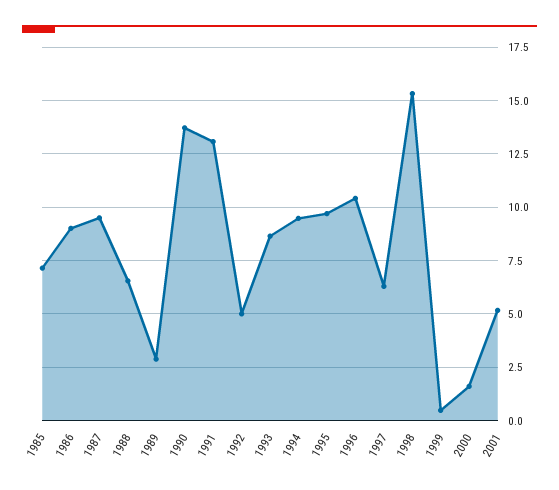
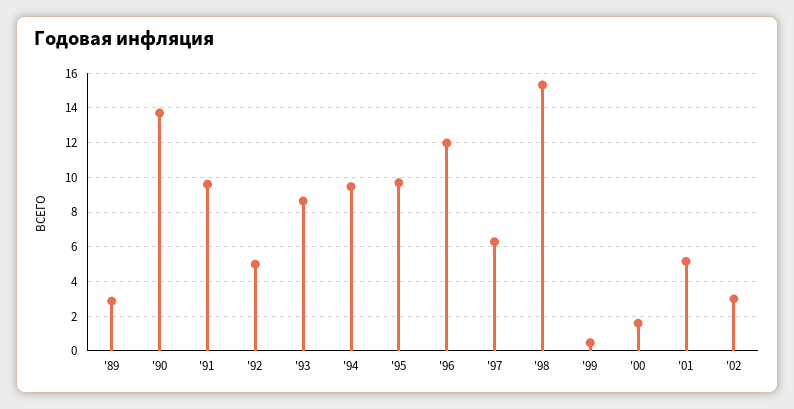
1985: 7 -> none
1986: 9 -> none
1987: 9.5 -> none
1988: 6.5 -> none
1991: 13 -> 9.5
1996: 10.5 -> 12
'02: none -> 3

